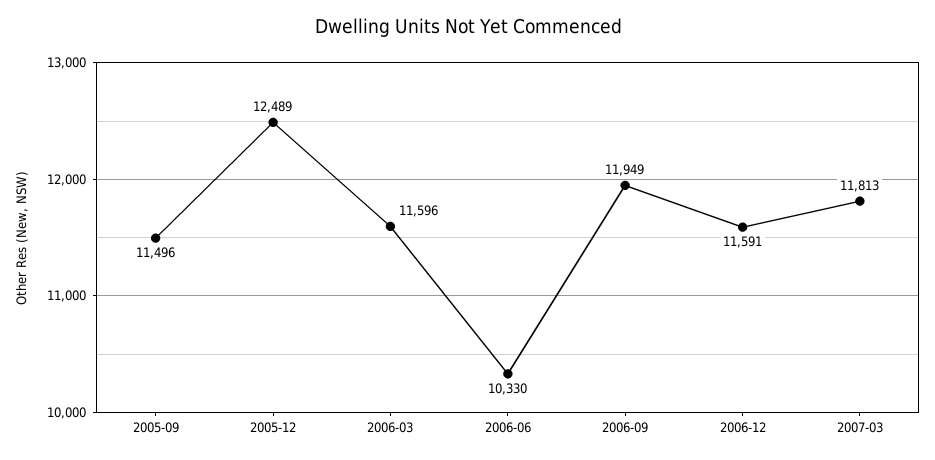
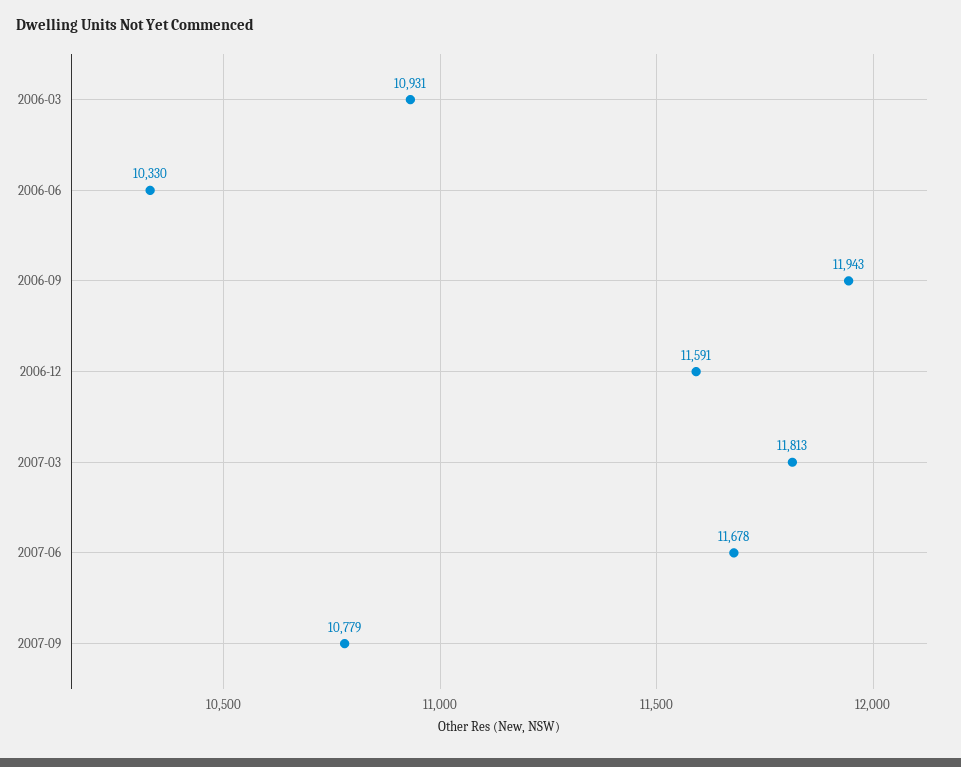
2005-09: 11496 -> none
2005-12: 12489 -> none
2006-03: 11596 -> 10931
2006-09: 11949 -> 11943
2007-06: none -> 11678
2007-09: none -> 10779

